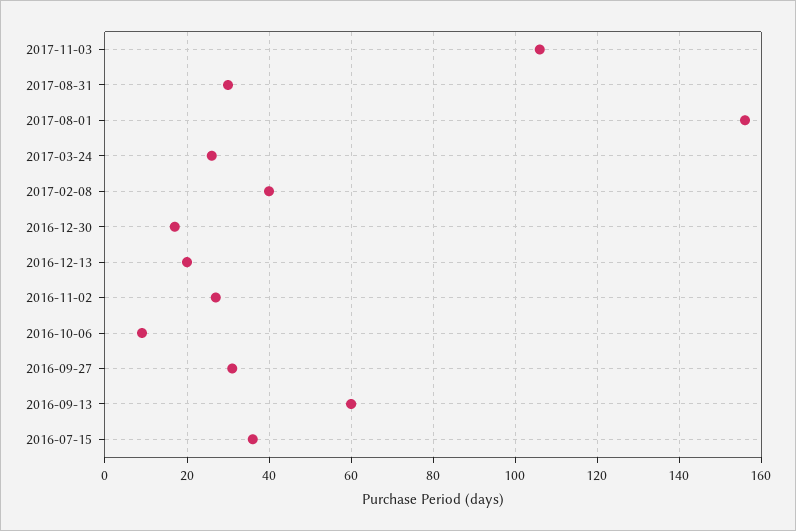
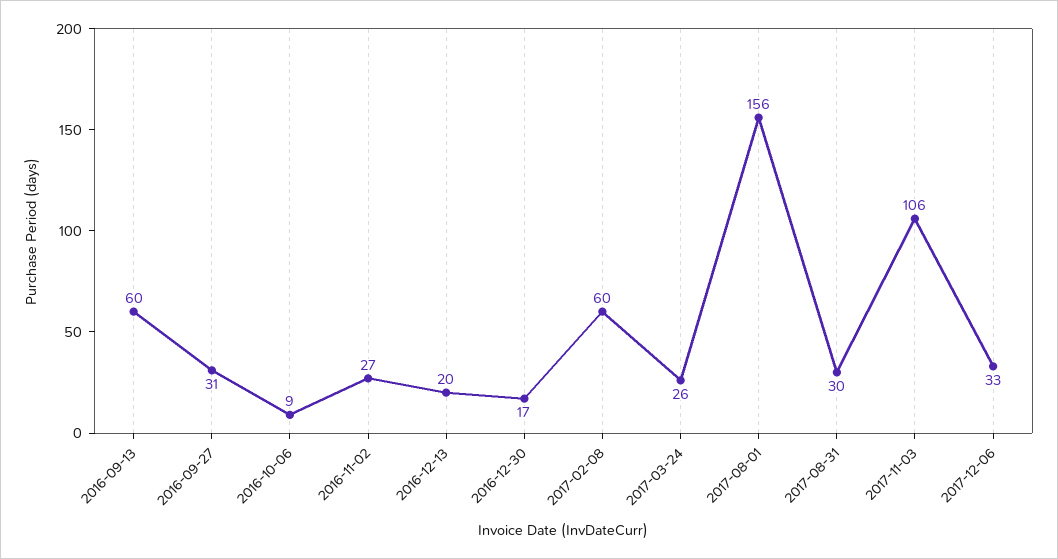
2017-02-08: 40 -> 60
2016-07-15: 35 -> none
2017-12-06: none -> 33

